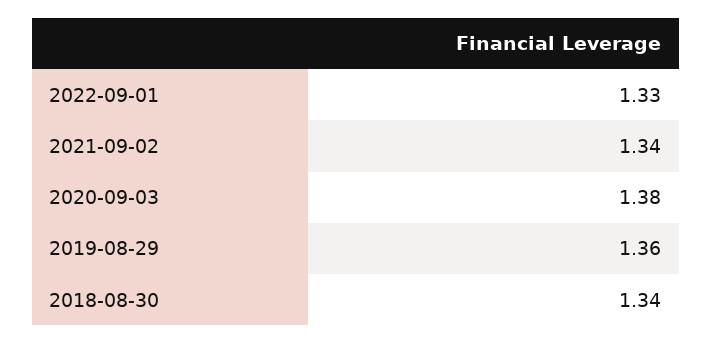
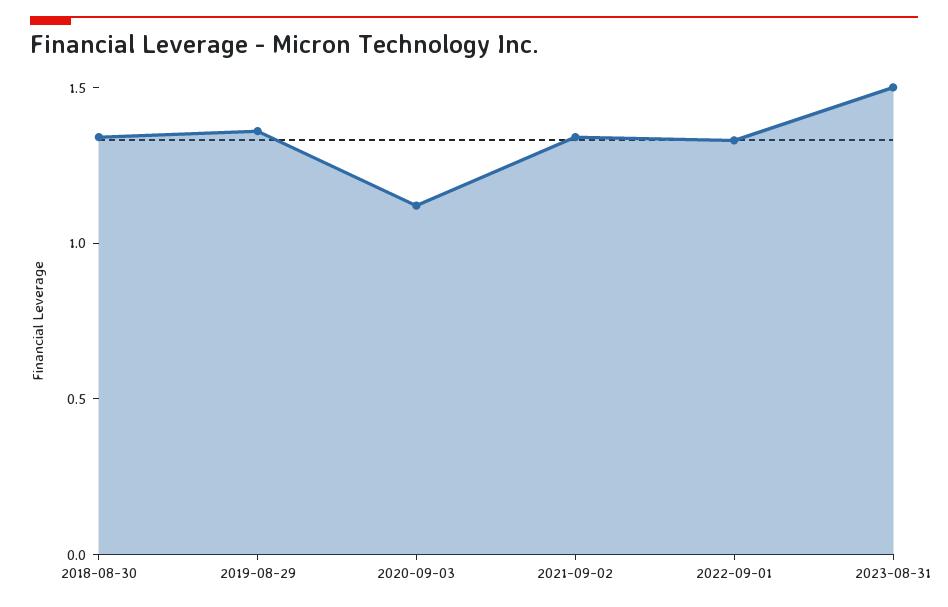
2020-09-03: 1.38 -> 1.1
2023-08-31: none -> 1.5

